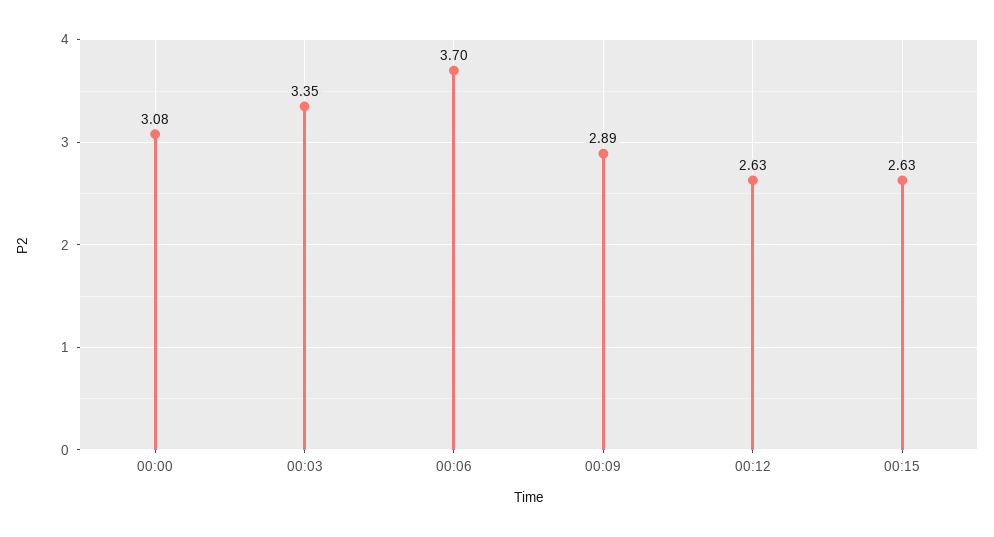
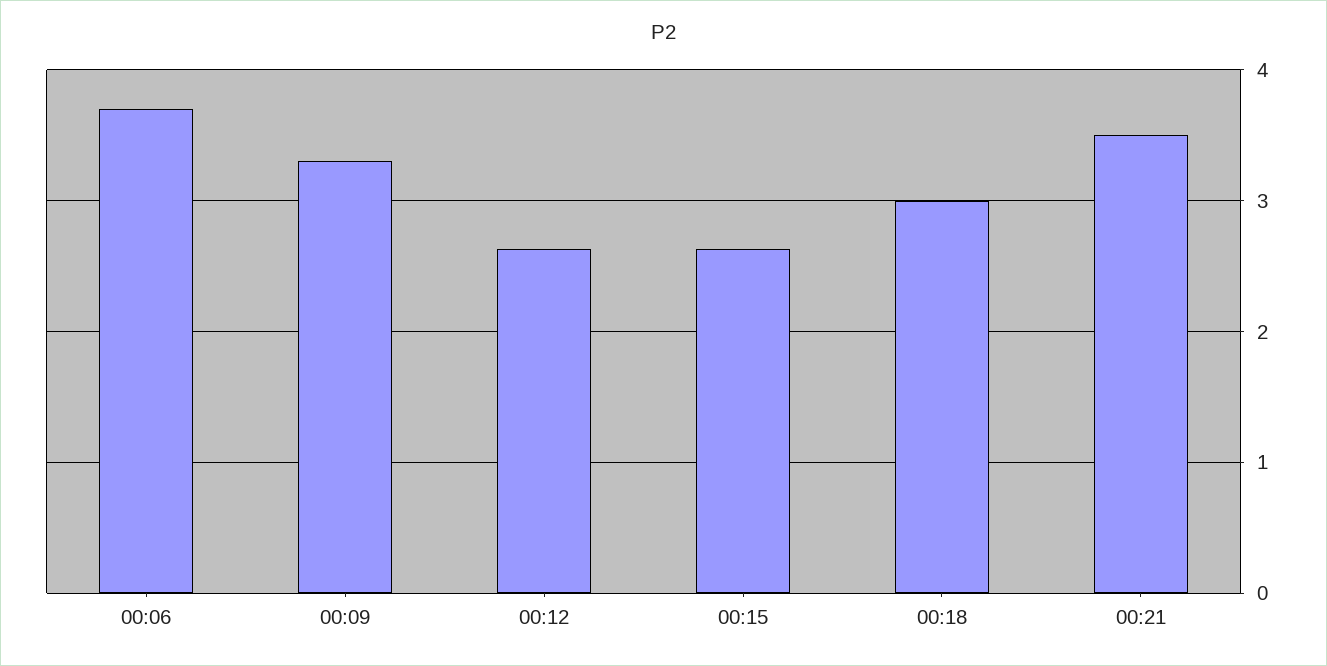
00:00: 3.08 -> none
00:03: 3.35 -> none
00:09: 2.89 -> 3.3
00:18: none -> 3
00:21: none -> 3.5

